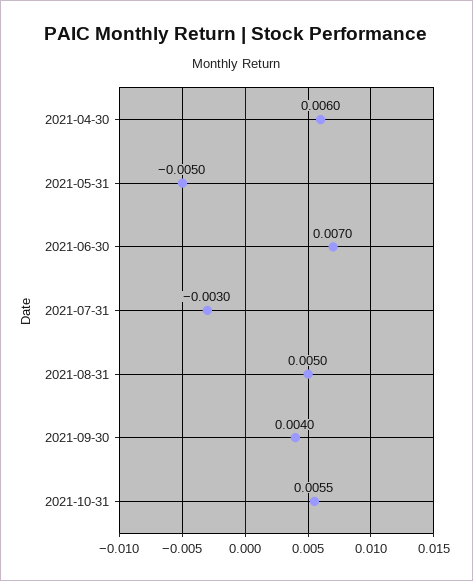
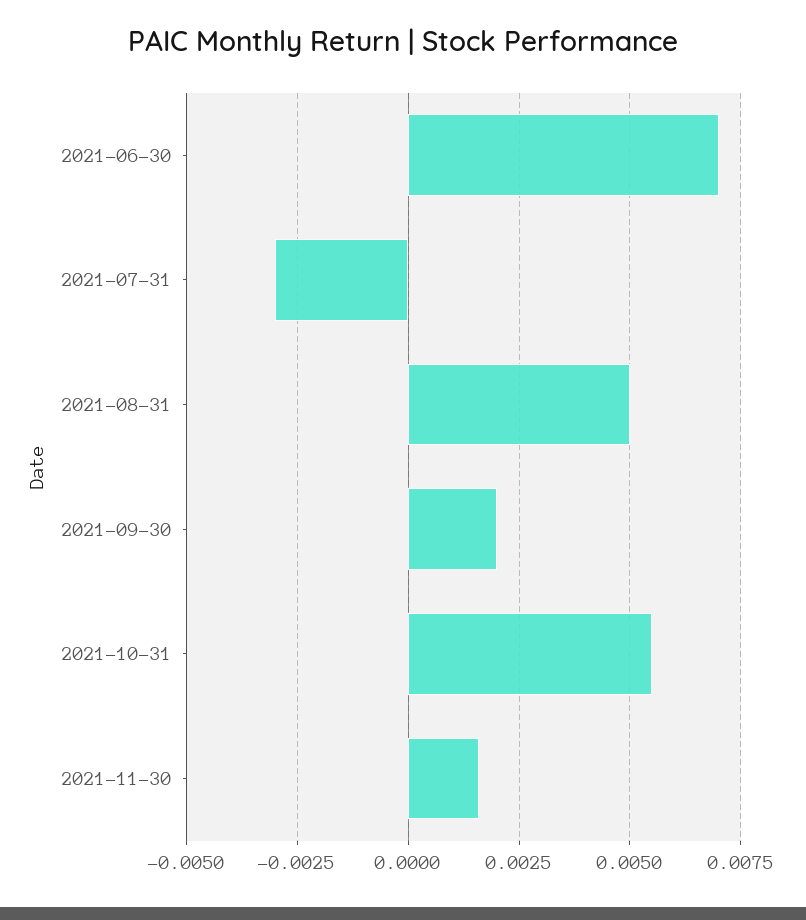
2021-04-30: 0.006 -> none
2021-05-31: -0.005 -> none
2021-09-30: 0.004 -> 0.002
2021-11-30: none -> 0.0015

